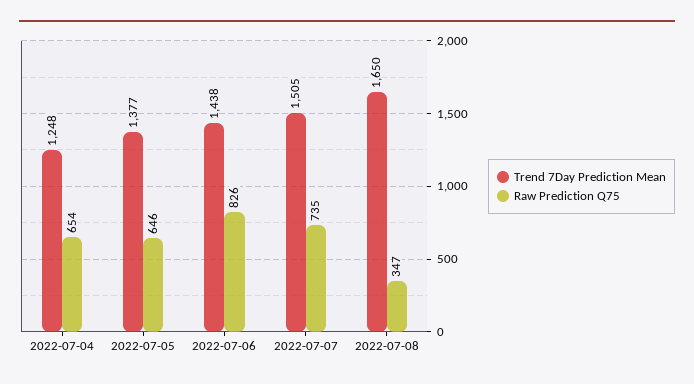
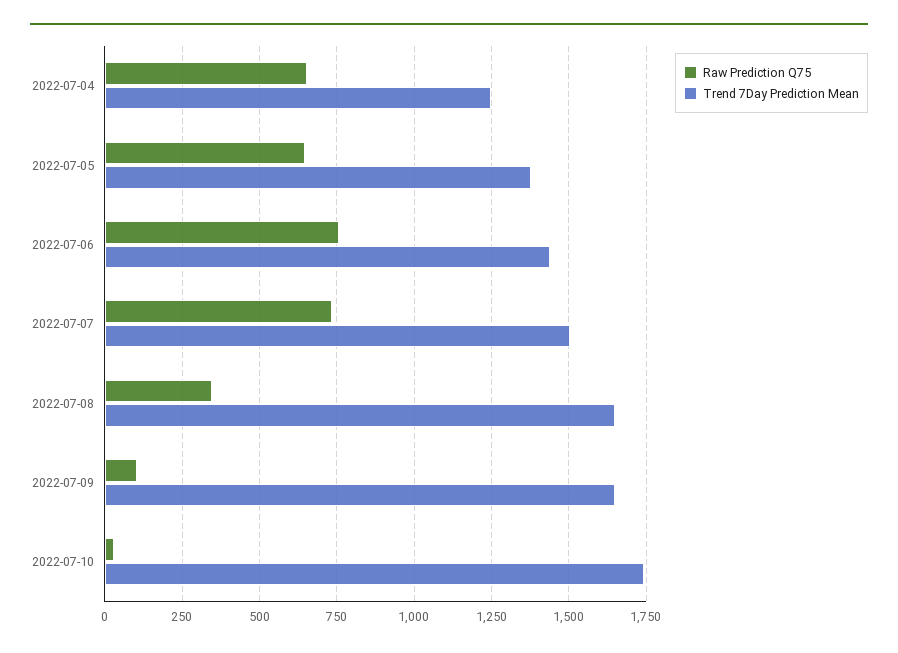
Raw Prediction Q75, 2022-07-06: 826 -> 750
Raw Prediction Q75, 2022-07-09: none -> 100
Trend 7Day Prediction Mean, 2022-07-09: none -> 1650
Raw Prediction Q75, 2022-07-10: none -> 25
Trend 7Day Prediction Mean, 2022-07-10: none -> 1750

